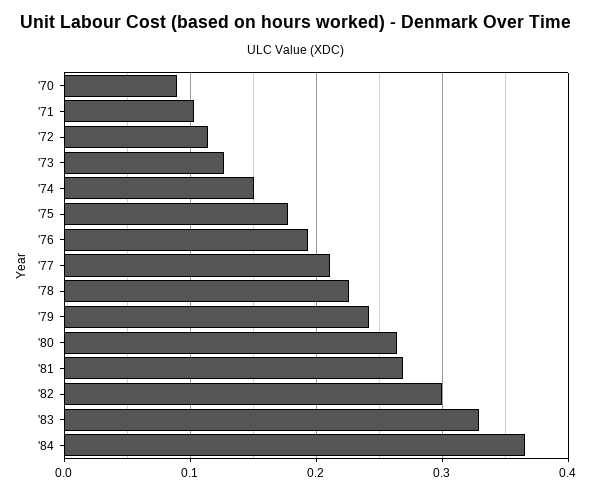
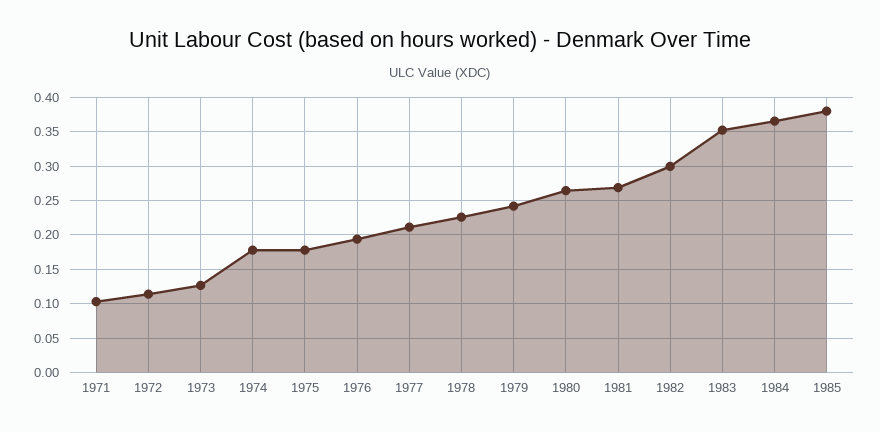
'70: 0.09 -> none
'74: 0.15 -> 0.18
'83: 0.33 -> 0.35
1985: none -> 0.38

